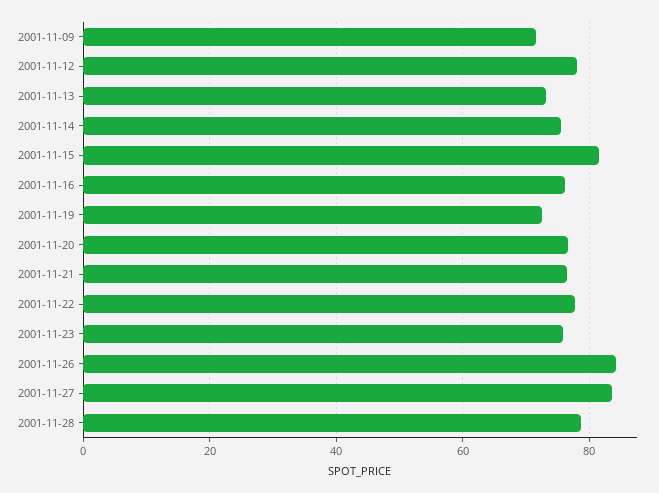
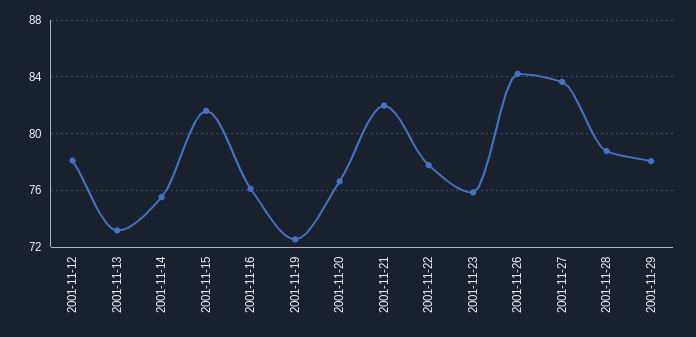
2001-11-09: 72 -> none
2001-11-21: 76 -> 82
2001-11-29: none -> 78

